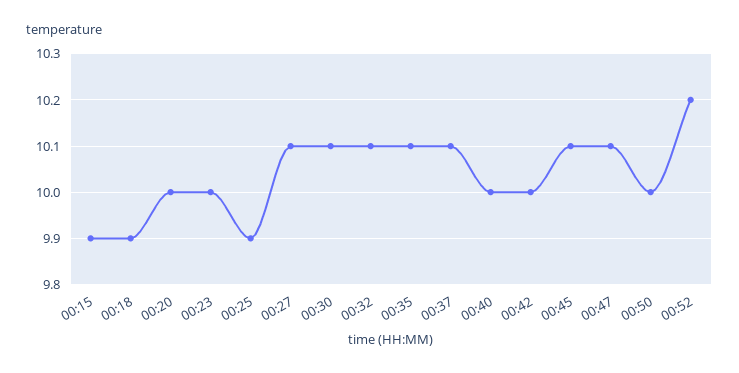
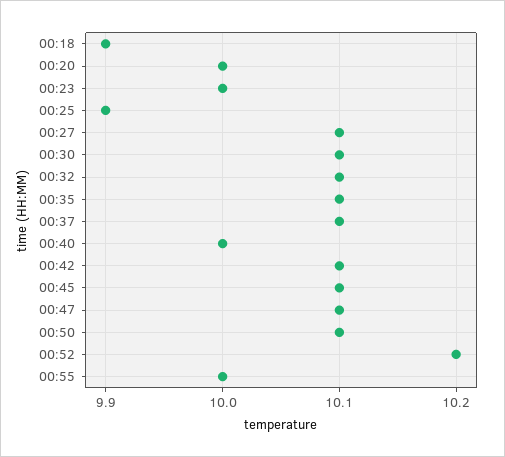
00:15: 9.9 -> none
00:42: 10 -> 10.1
00:50: 10 -> 10.1
00:55: none -> 10

